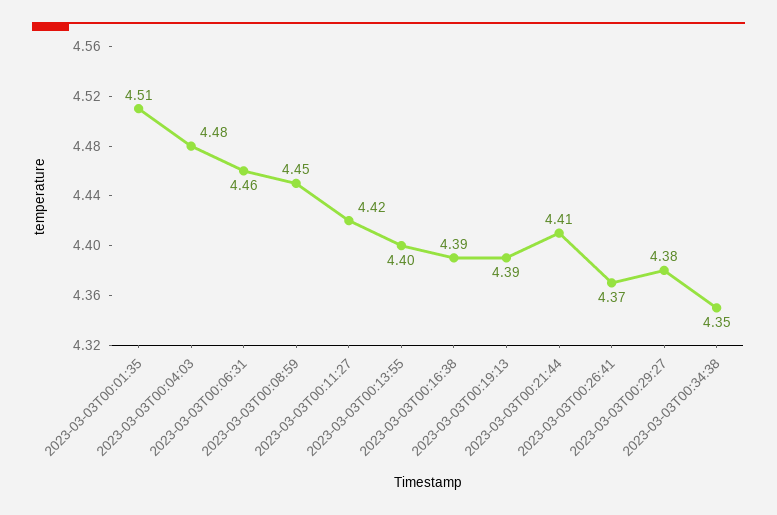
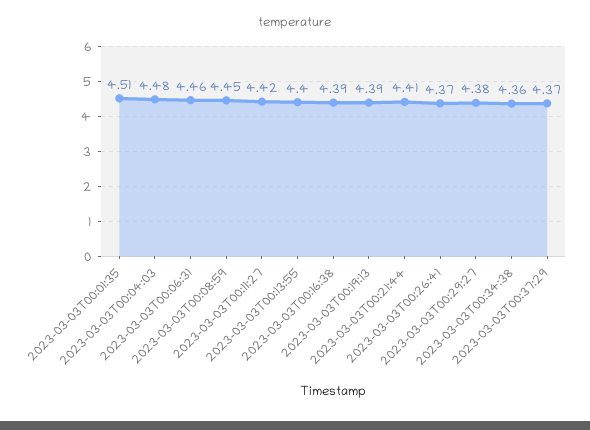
2023-03-03T00:34:38: 4.35 -> 4.36
2023-03-03T00:37:29: none -> 4.37

